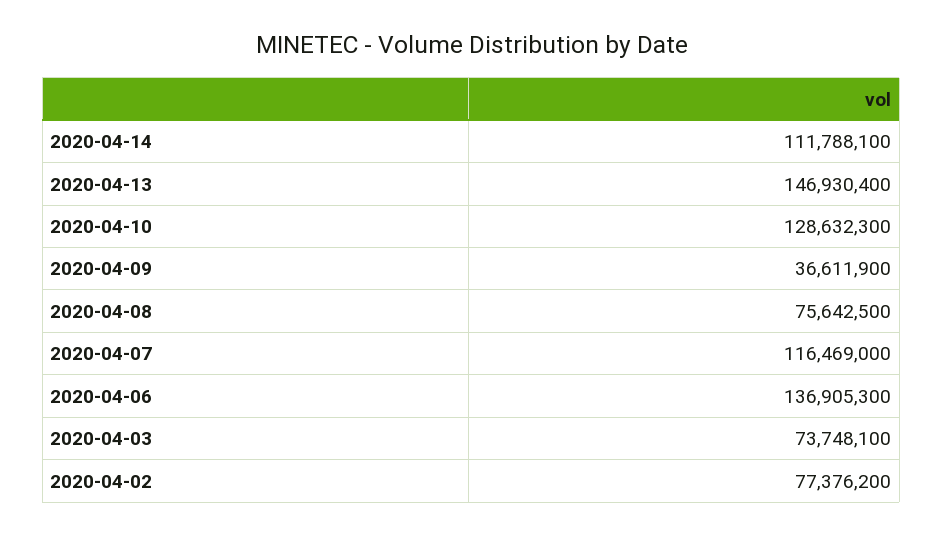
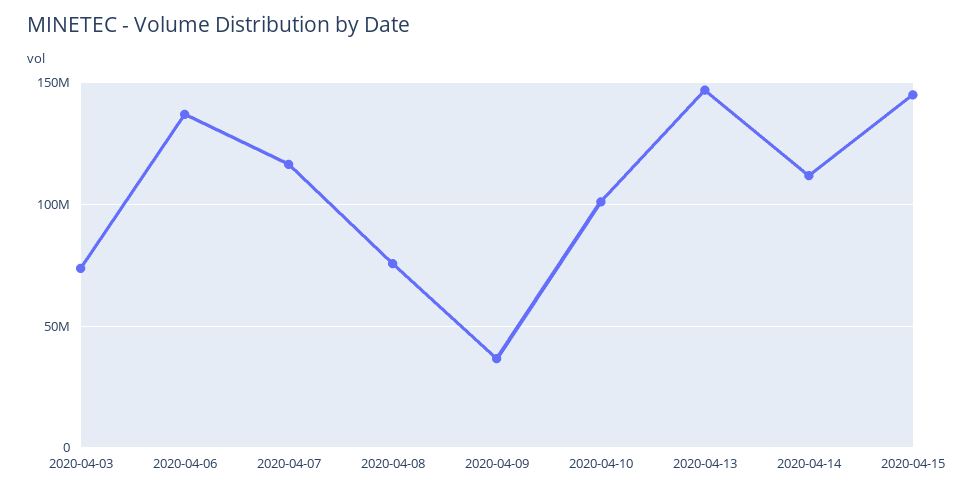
2020-04-10: 128632300 -> 100000000
2020-04-02: 77376200 -> none
2020-04-15: none -> 145000000

